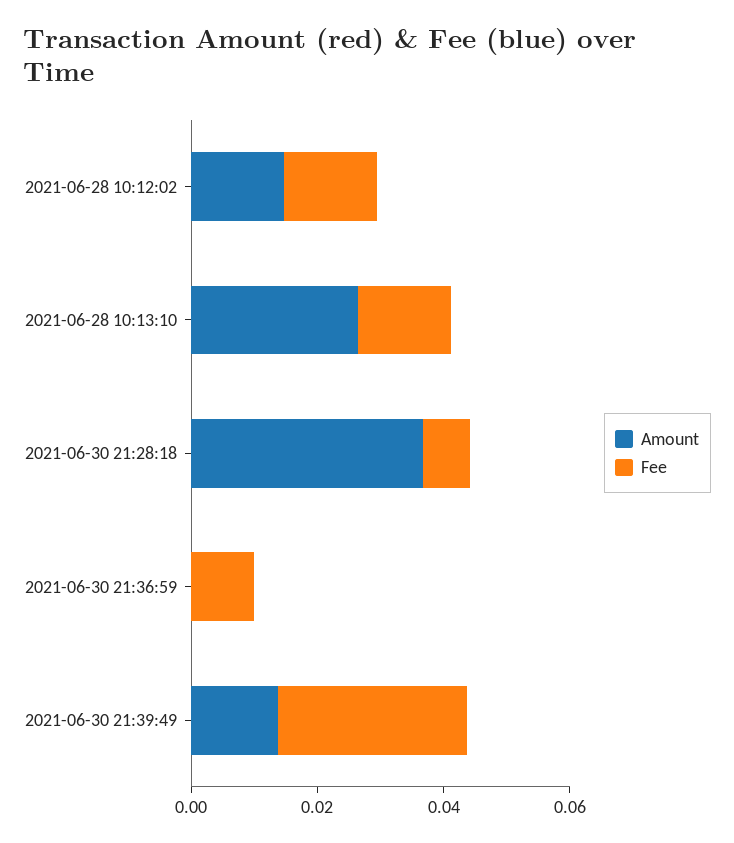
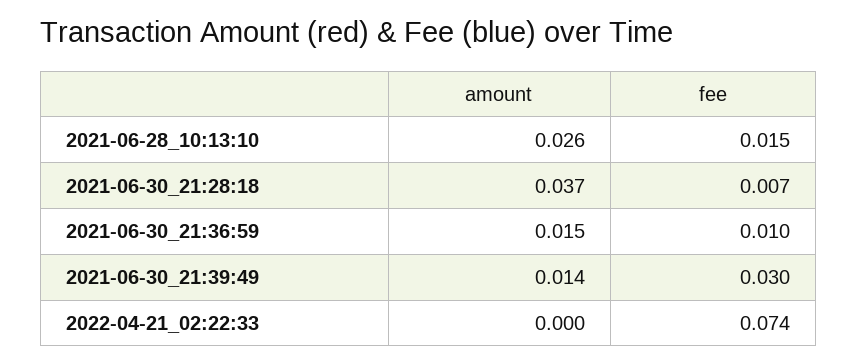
Amount, 2021-06-28 10:12:02: 0.015 -> none
Fee, 2021-06-28 10:12:02: 0.015 -> none
Amount, 2021-06-30 21:36:59: 0 -> 0.015
Amount, 2022-04-21_02:22:33: none -> 0
Fee, 2022-04-21_02:22:33: none -> 0.074

